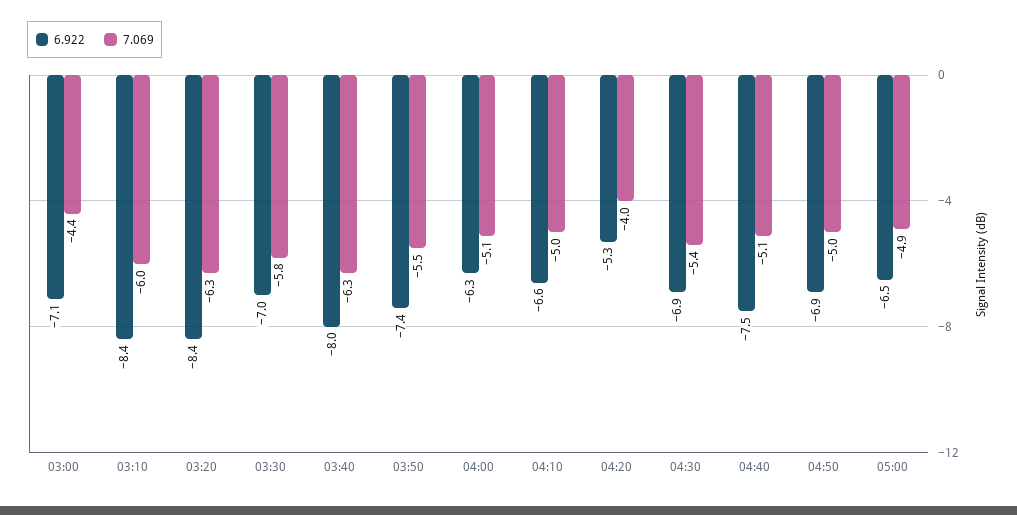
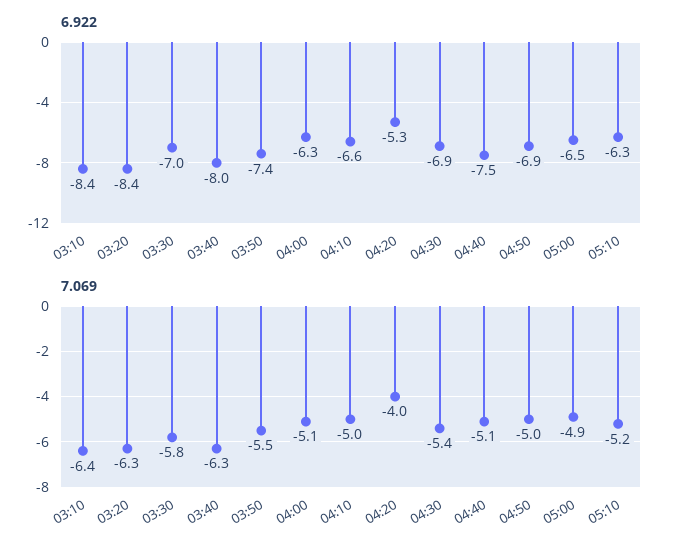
6.922, 03:00: -7.1 -> none
7.069, 03:00: -4.4 -> none
7.069, 03:10: -6 -> -6.4
6.922, 05:10: none -> -6.3
7.069, 05:10: none -> -5.2

